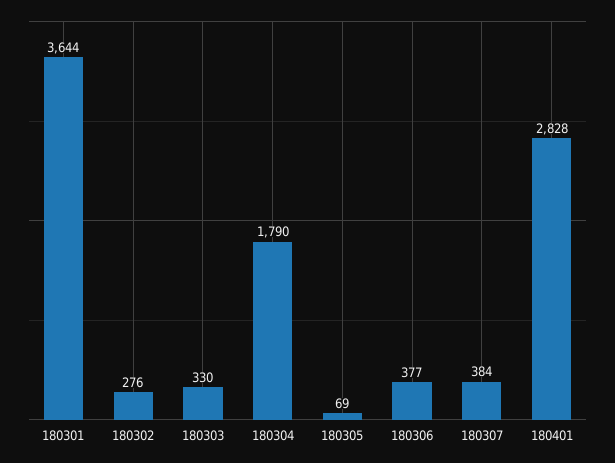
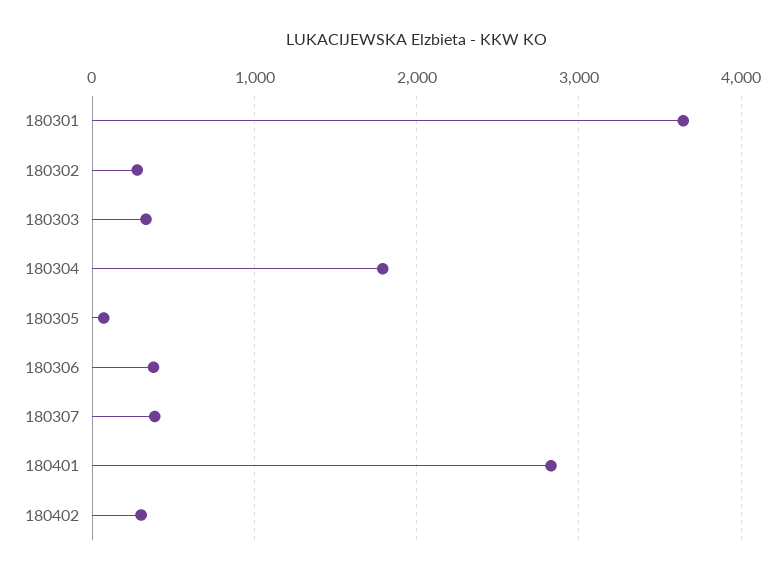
180402: none -> 300

